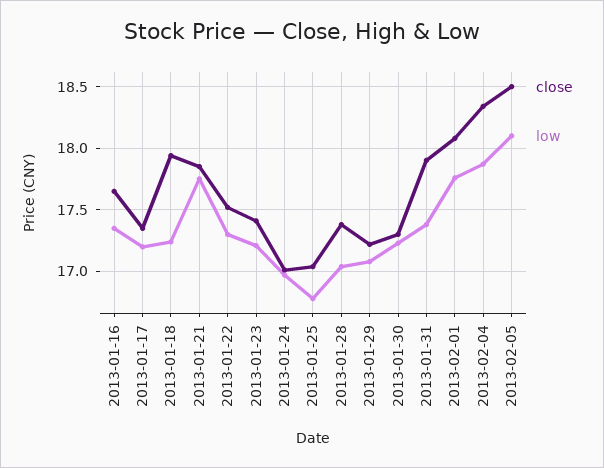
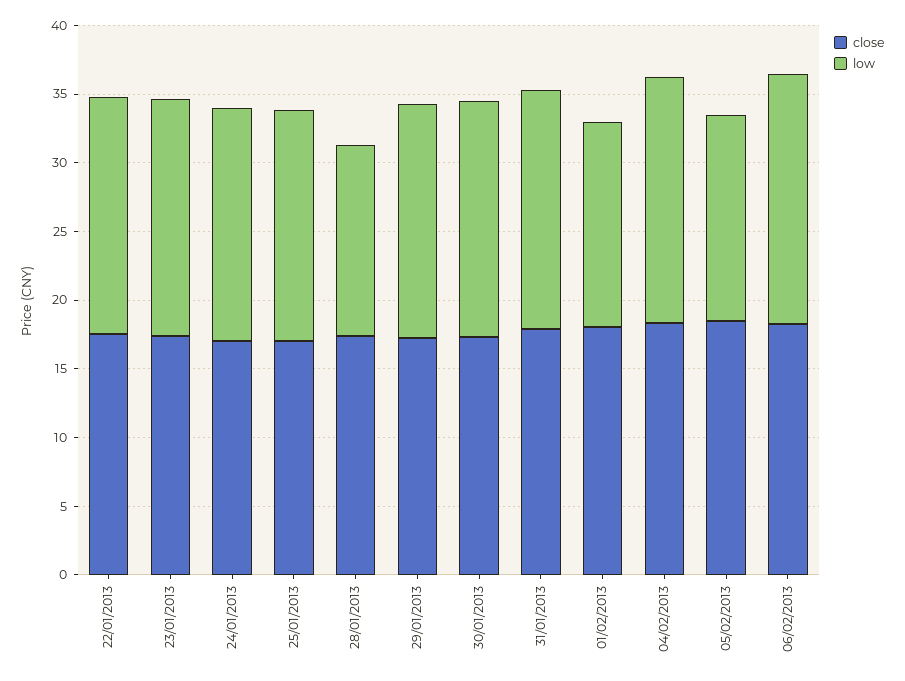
close, 2013-01-16: 17.65 -> none
low, 2013-01-16: 17.35 -> none
close, 2013-01-17: 17.35 -> none
low, 2013-01-17: 17.2 -> none
close, 2013-01-18: 17.95 -> none
low, 2013-01-18: 17.25 -> none
close, 2013-01-21: 17.85 -> none
low, 2013-01-21: 17.75 -> none
low, 2013-01-28: 17.05 -> 14
low, 2013-02-01: 17.75 -> 15
low, 2013-02-05: 18.1 -> 15
close, 06/02/2013: none -> 18
low, 06/02/2013: none -> 18

